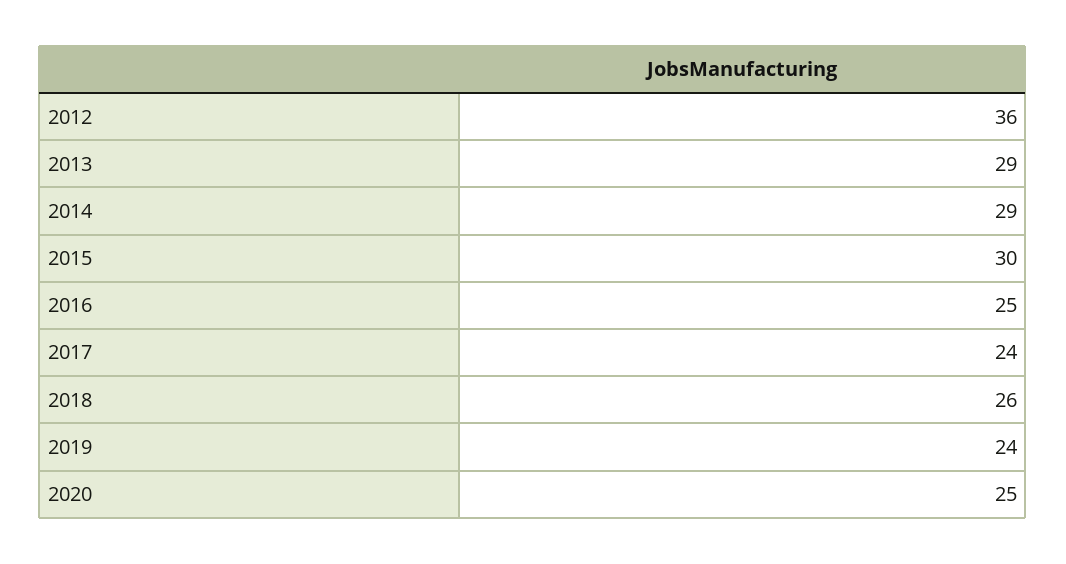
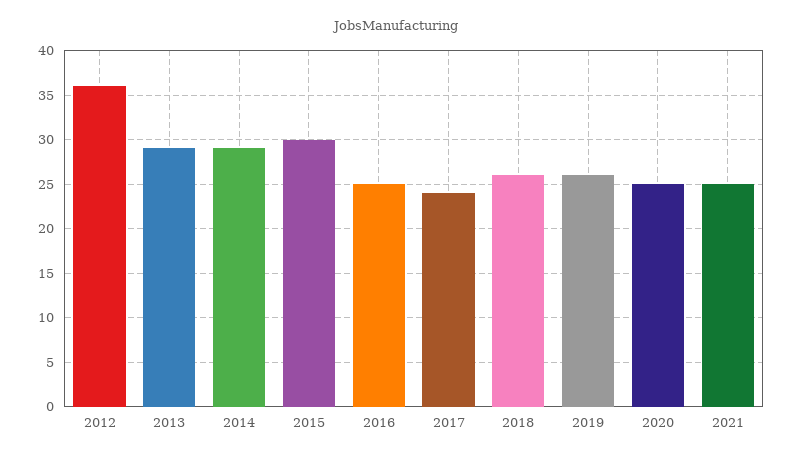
2019: 24 -> 26
2021: none -> 25

